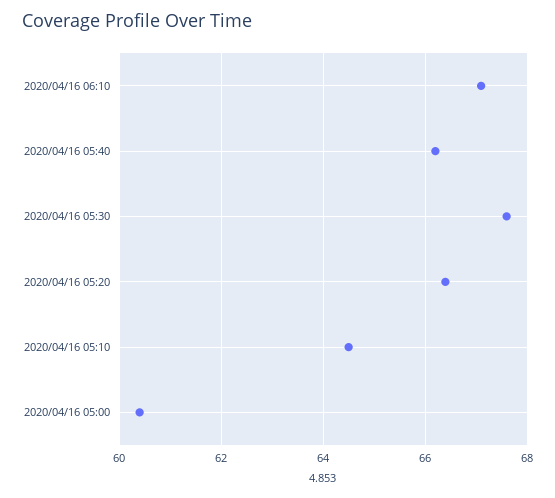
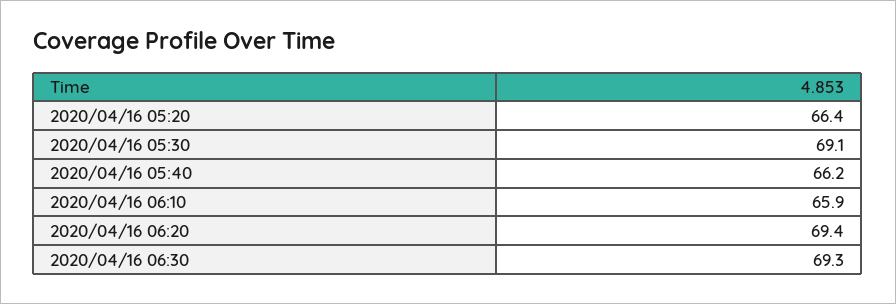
2020/04/16 06:10: 67 -> 65.9
2020/04/16 05:30: 67.5 -> 69.1
2020/04/16 05:10: 64.5 -> none
2020/04/16 05:00: 60.5 -> none
2020/04/16 06:20: none -> 69.4
2020/04/16 06:30: none -> 69.3

